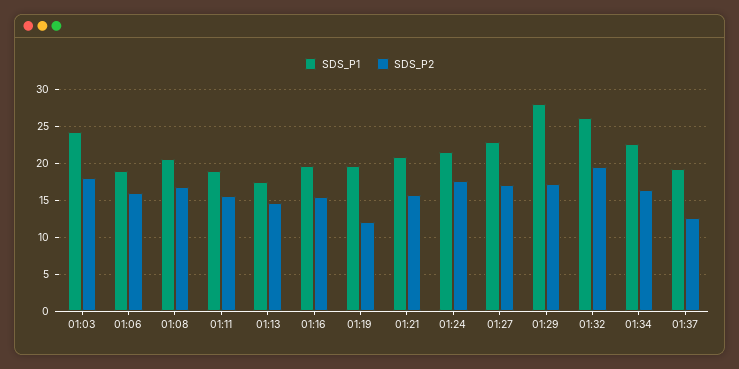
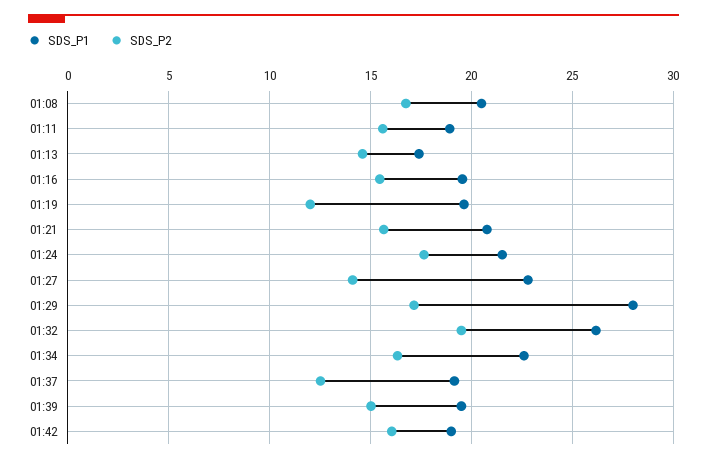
SDS_P1, 01:03: 24 -> none
SDS_P2, 01:03: 18 -> none
SDS_P1, 01:06: 19 -> none
SDS_P2, 01:06: 16 -> none
SDS_P2, 01:27: 17 -> 14
SDS_P1, 01:39: none -> 19.5
SDS_P2, 01:39: none -> 15
SDS_P1, 01:42: none -> 19
SDS_P2, 01:42: none -> 16

